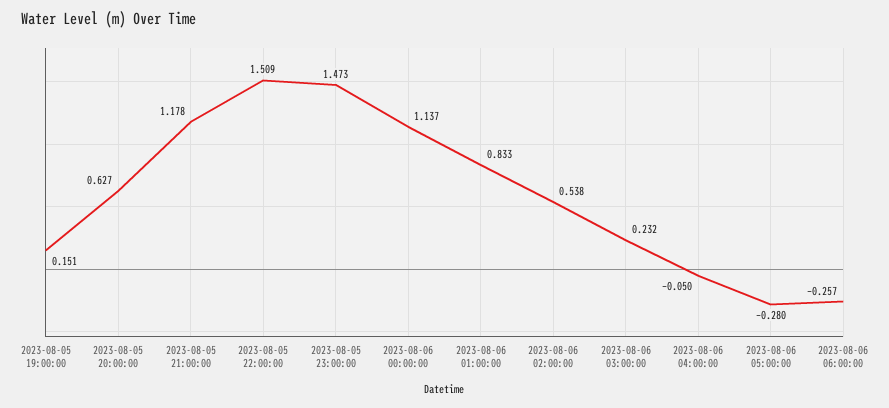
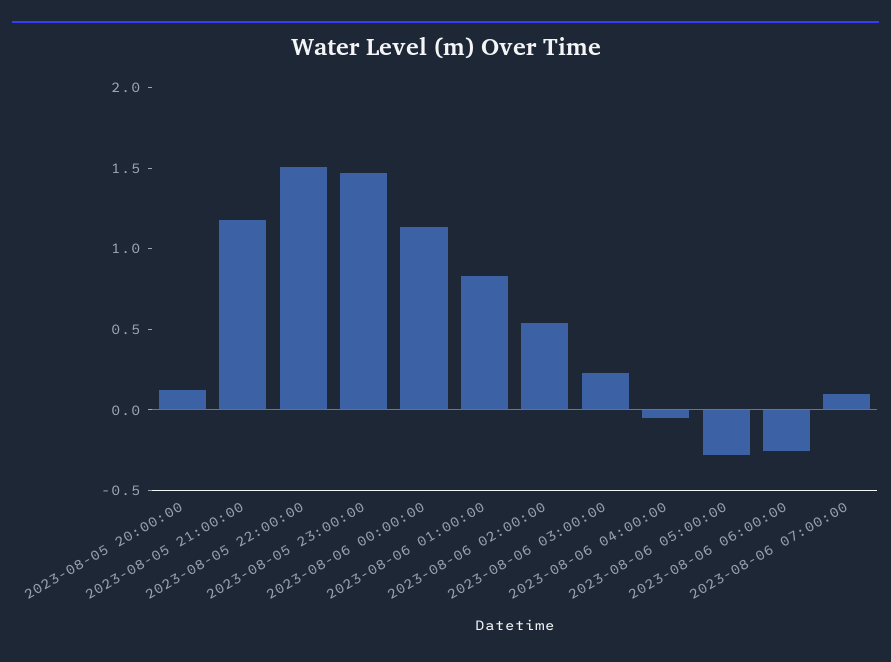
2023-08-05 19:00:00: 0.151 -> none
2023-08-05 20:00:00: 0.627 -> 0.1
2023-08-06 07:00:00: none -> 0.1

